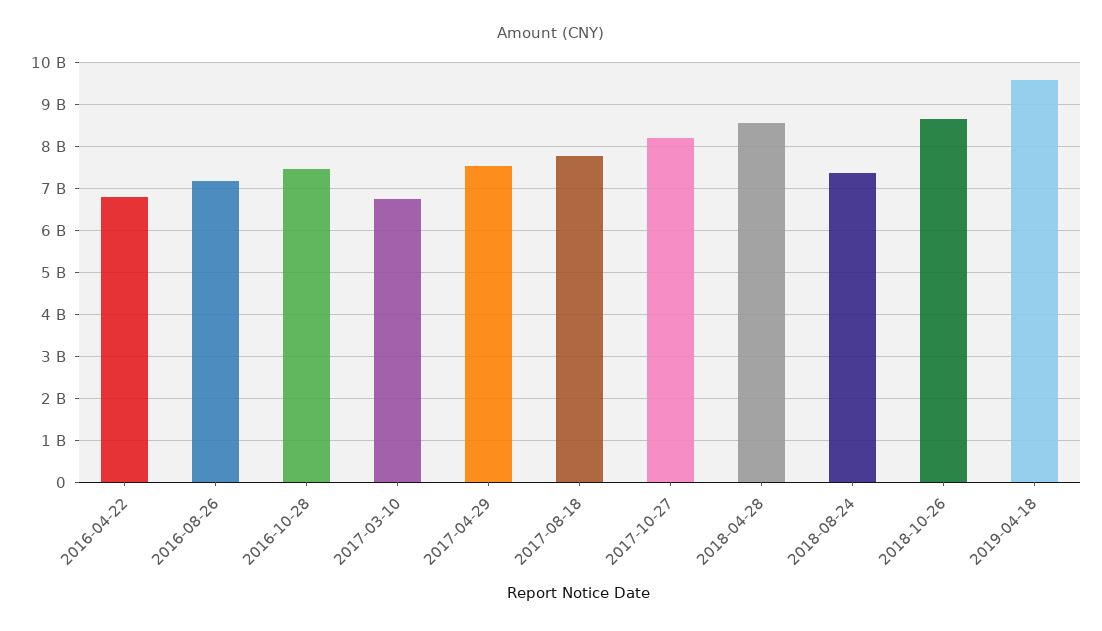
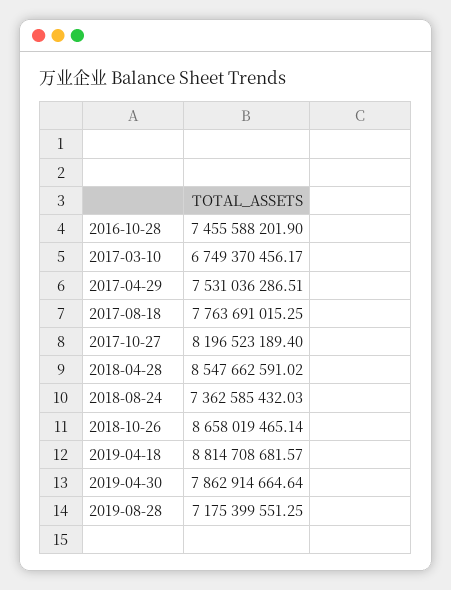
2016-04-22: 6800000000 -> none
2016-08-26: 7200000000 -> none
2019-04-18: 9600000000 -> 8814708681.57
2019-04-30: none -> 7862914664.64
2019-08-28: none -> 7175399551.25

